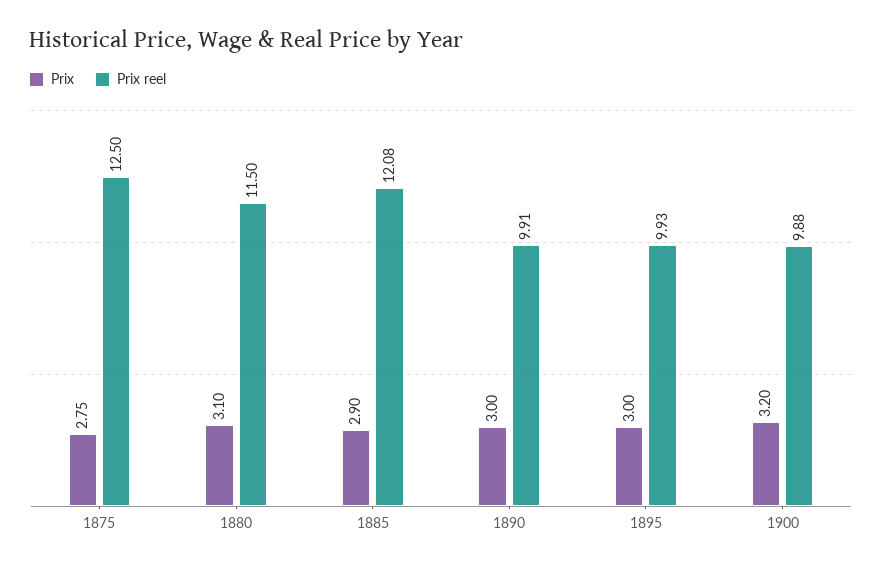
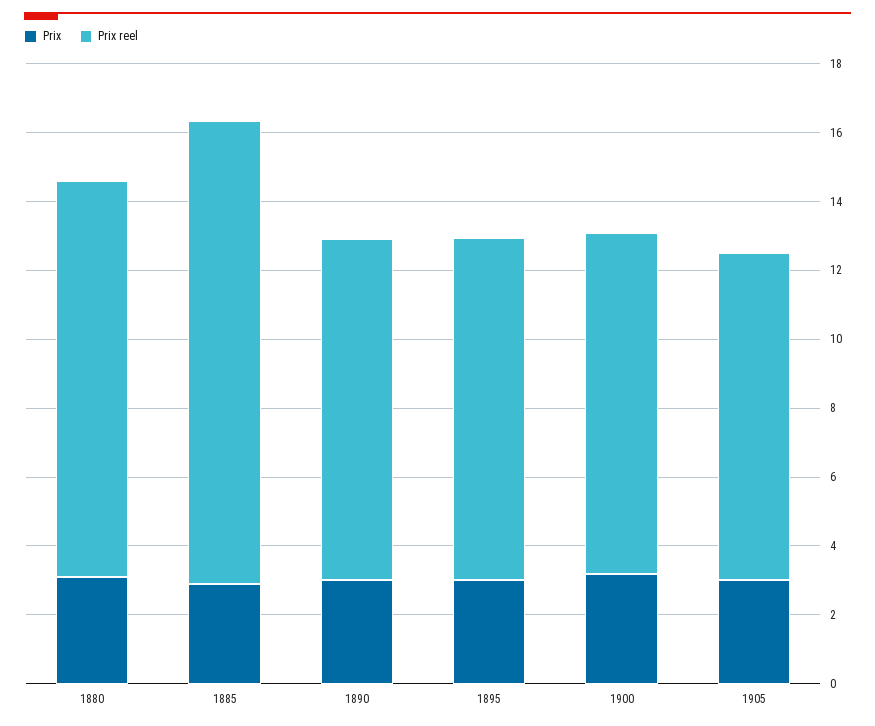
Prix, 1875: 2.75 -> none
Prix reel, 1875: 12.5 -> none
Prix reel, 1885: 12.08 -> 13.5
Prix, 1905: none -> 3
Prix reel, 1905: none -> 9.5

